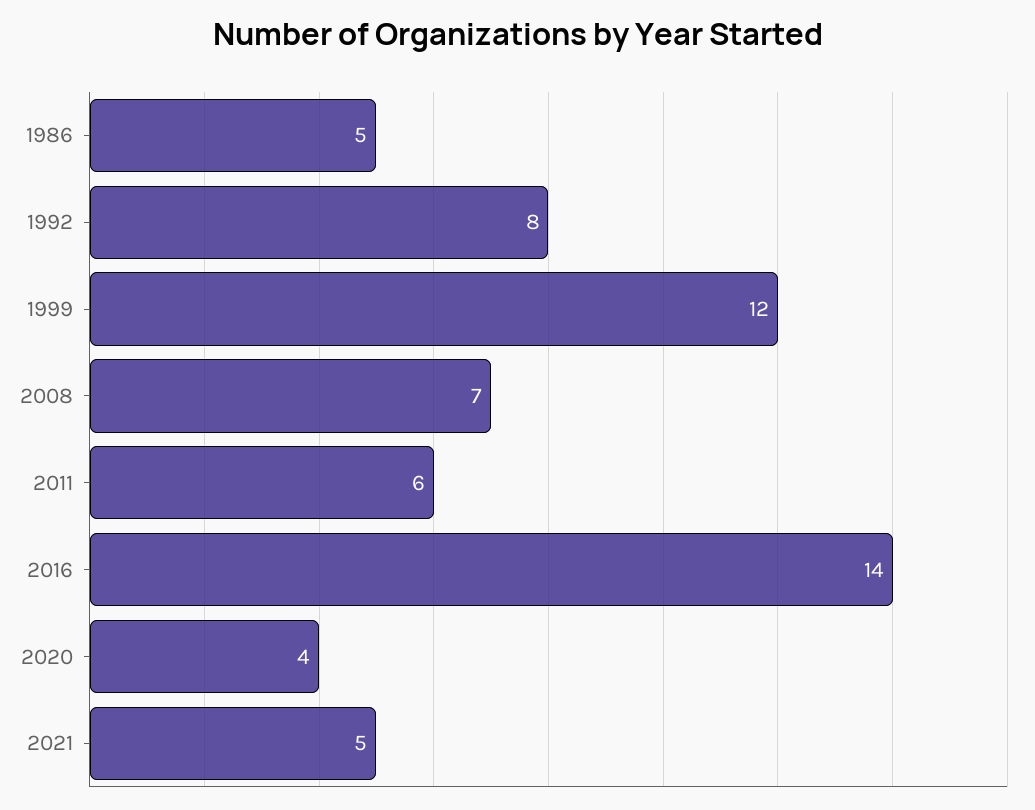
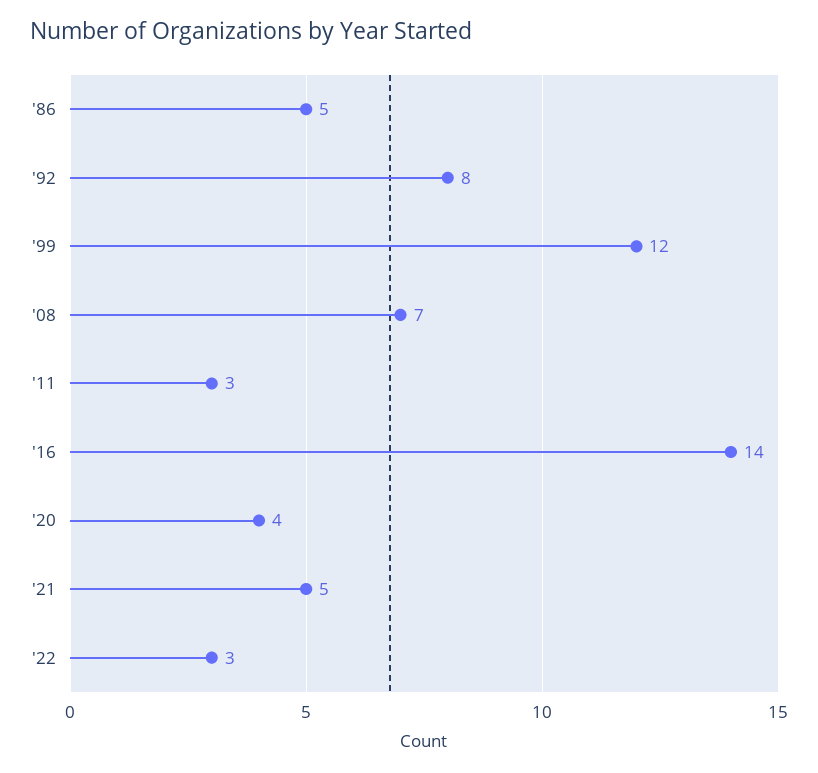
2011: 6 -> 3
'22: none -> 3

